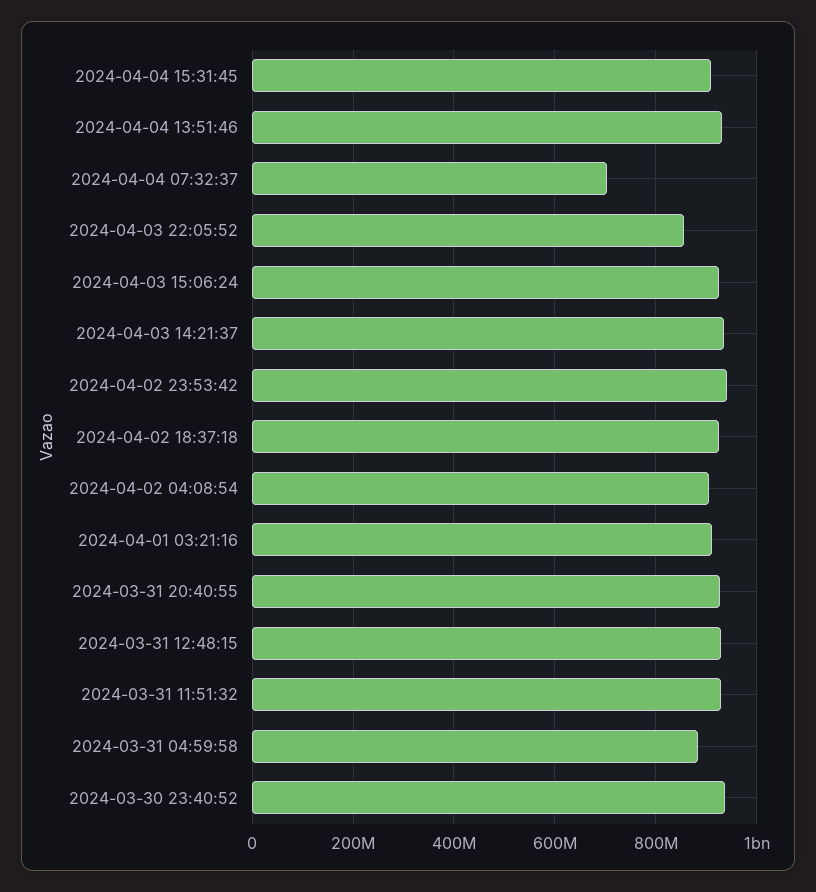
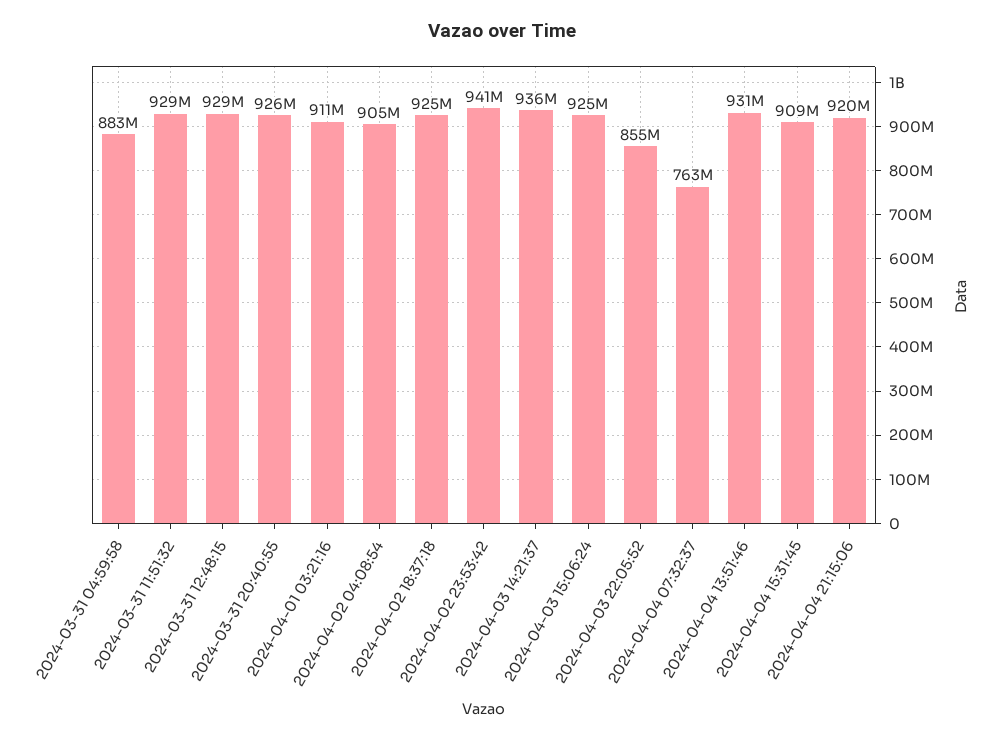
2024-04-04 07:32:37: 700000000 -> 763000000
2024-03-30 23:40:52: 940000000 -> none
2024-04-04 21:15:06: none -> 920000000

